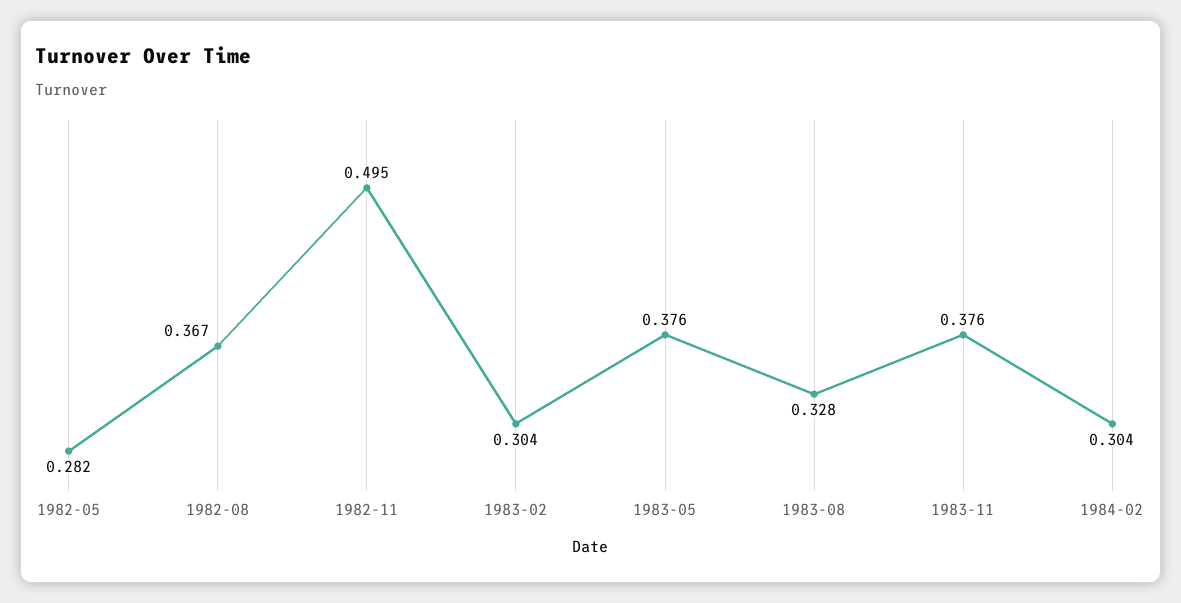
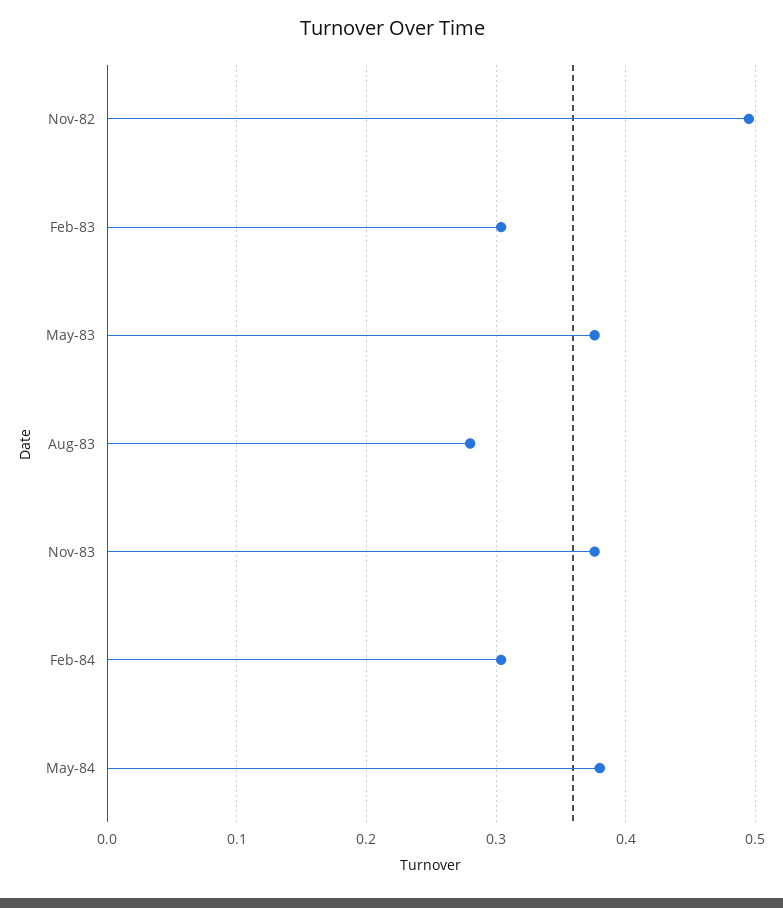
1982-05: 0.282 -> none
1982-08: 0.367 -> none
1983-08: 0.328 -> 0.28
May-84: none -> 0.38

